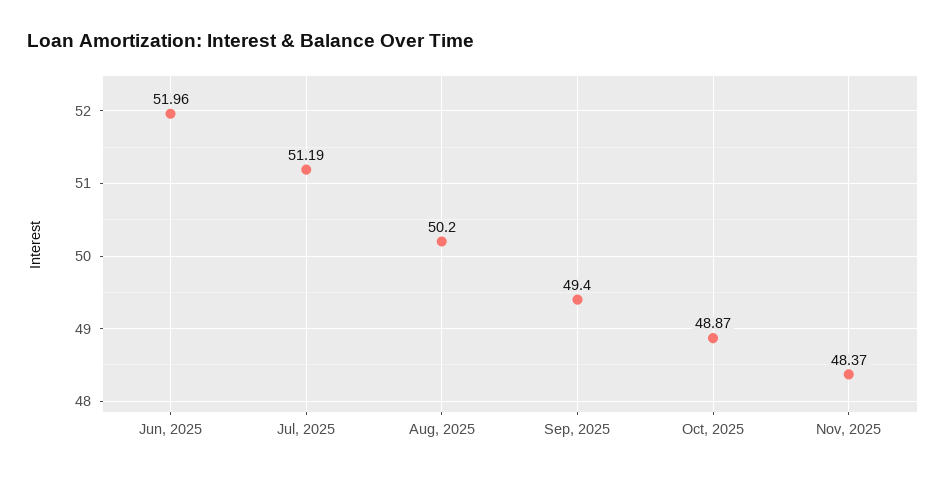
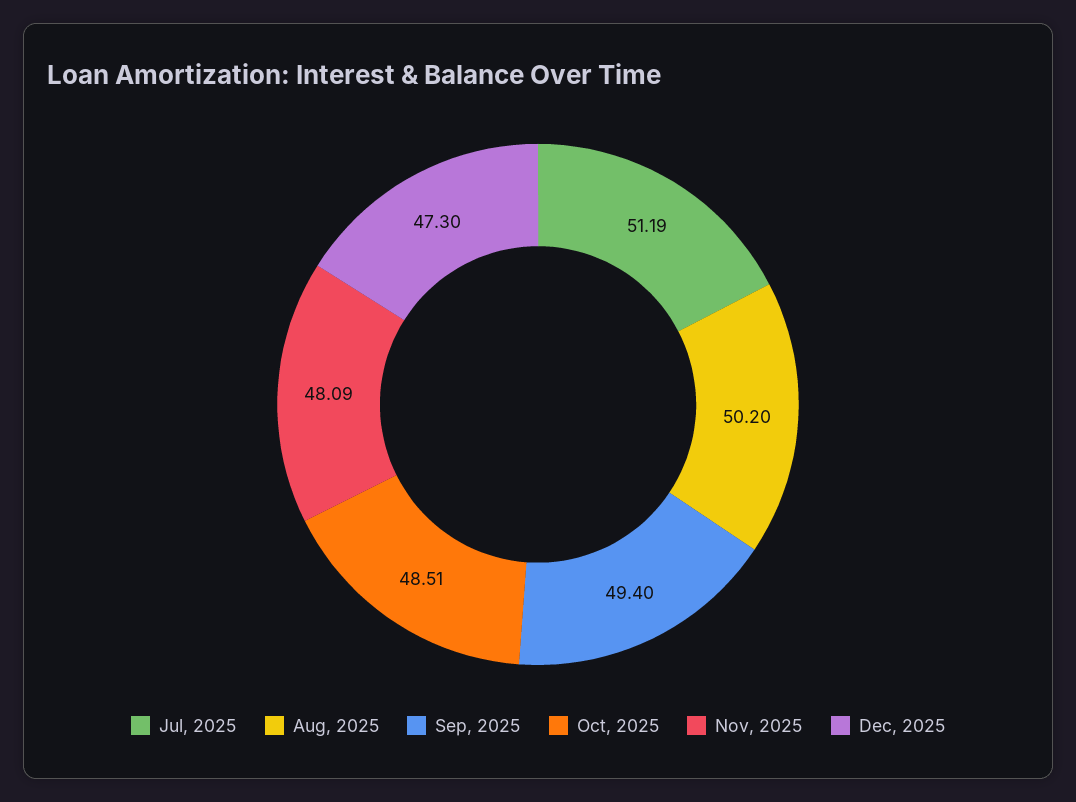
Jun, 2025: 51.96 -> none
Oct, 2025: 48.87 -> 48.51
Nov, 2025: 48.37 -> 48.09
Dec, 2025: none -> 47.3

